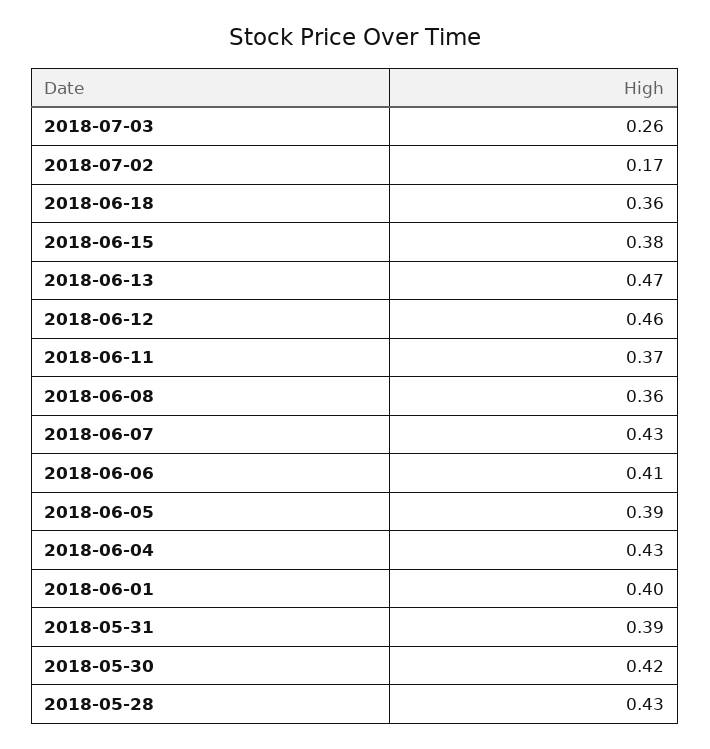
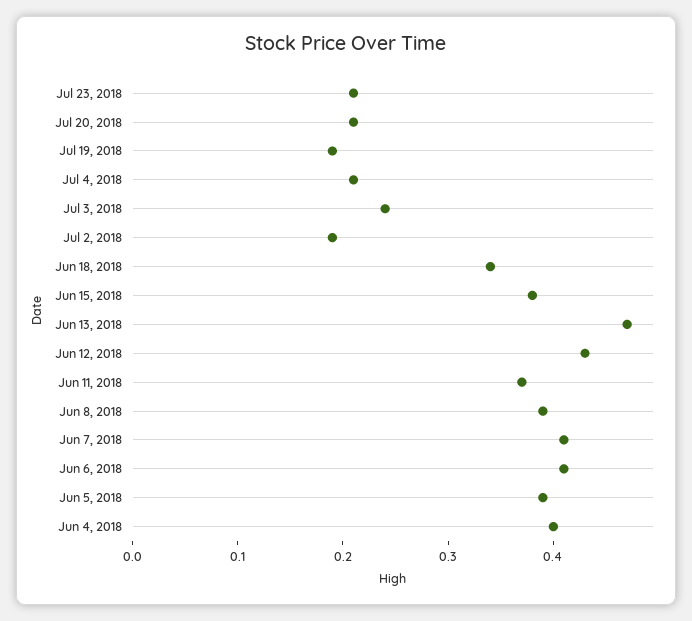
2018-07-03: 0.26 -> 0.24
2018-07-02: 0.17 -> 0.19
2018-06-18: 0.36 -> 0.34
2018-06-12: 0.46 -> 0.43
2018-06-08: 0.36 -> 0.39
2018-06-07: 0.43 -> 0.41
2018-06-04: 0.43 -> 0.4
2018-06-01: 0.4 -> none
2018-05-31: 0.39 -> none
2018-05-30: 0.42 -> none
2018-05-28: 0.43 -> none
Jul 23, 2018: none -> 0.21
Jul 20, 2018: none -> 0.21
Jul 19, 2018: none -> 0.19
Jul 4, 2018: none -> 0.21

